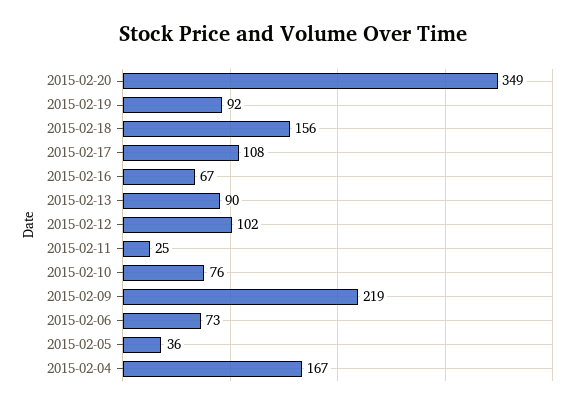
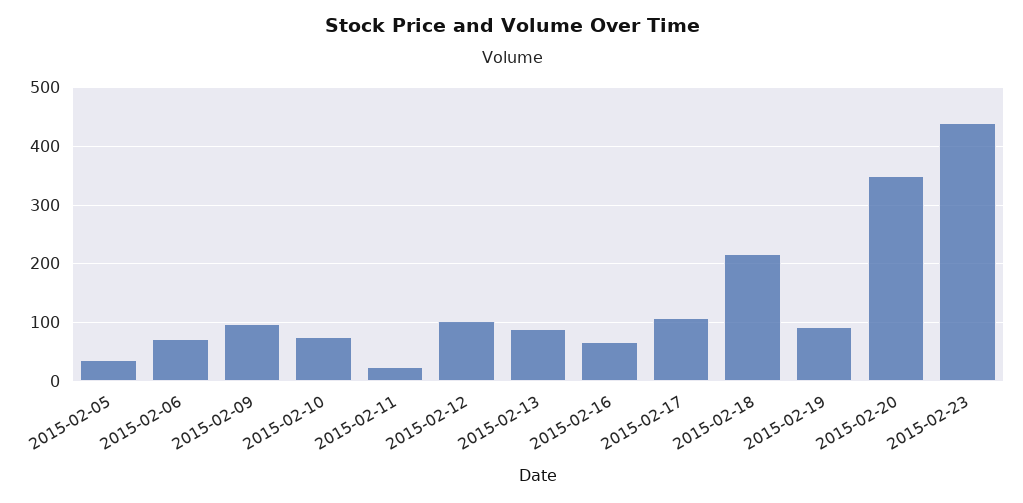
2015-02-18: 156 -> 220
2015-02-09: 219 -> 100
2015-02-04: 167 -> none
2015-02-23: none -> 440

